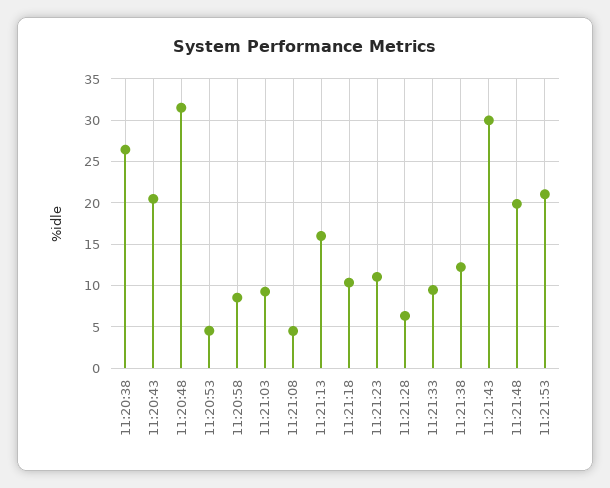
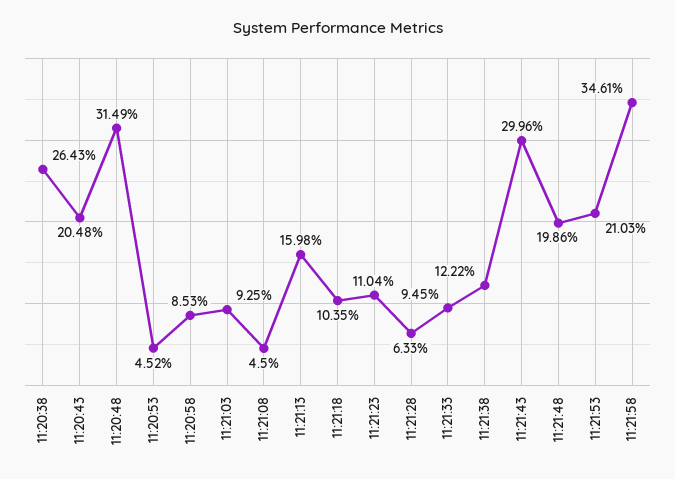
11:21:58: none -> 34.61

